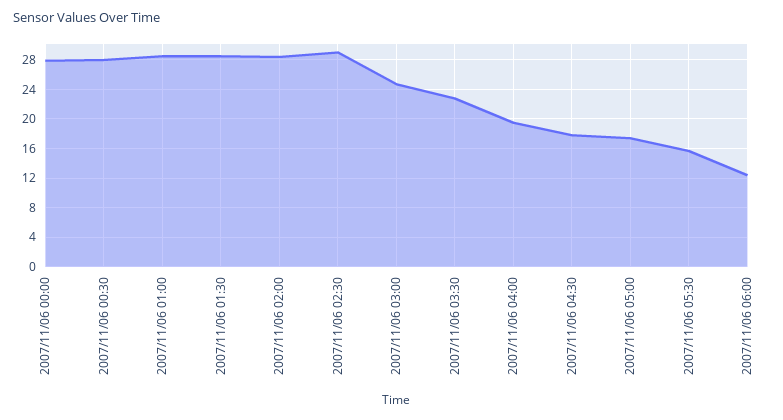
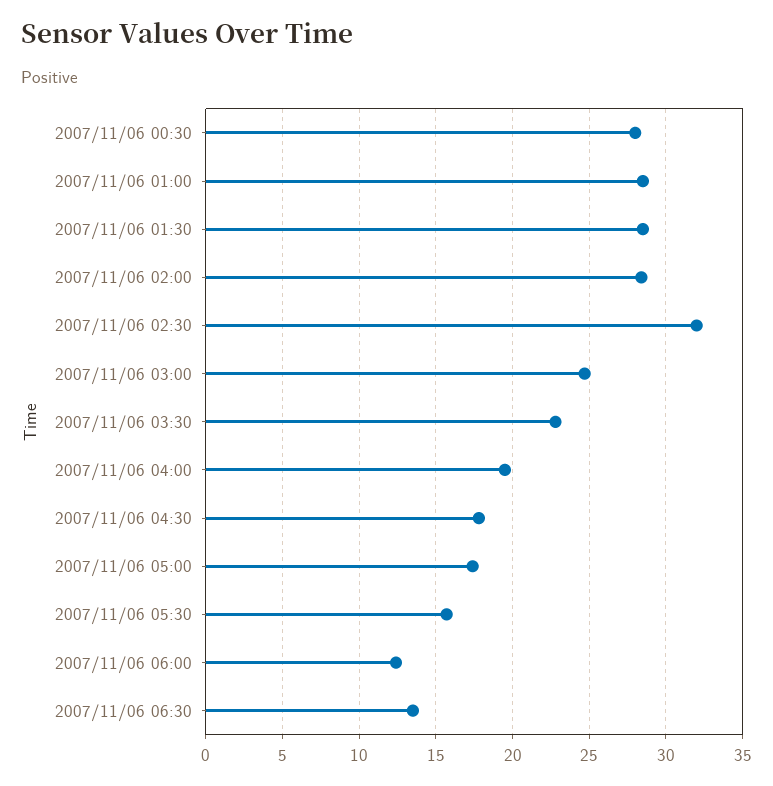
2007/11/06 00:00: 28 -> none
2007/11/06 02:30: 29 -> 32
2007/11/06 06:30: none -> 13.5

